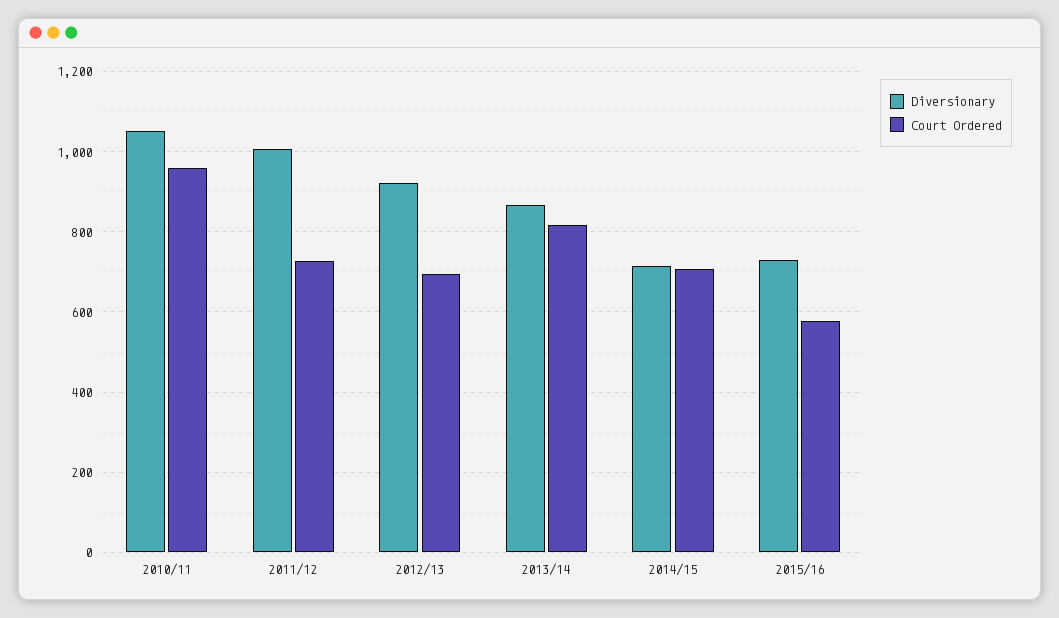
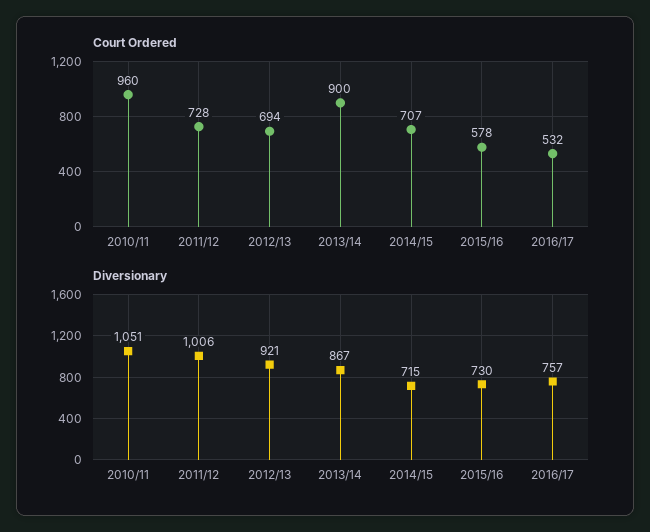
Court Ordered, 2013/14: 820 -> 900
Court Ordered, 2016/17: none -> 532
Diversionary, 2016/17: none -> 757

